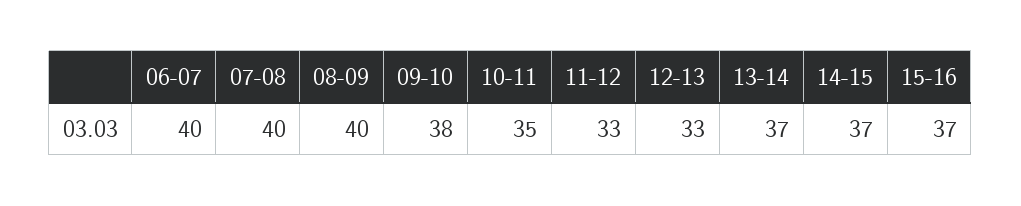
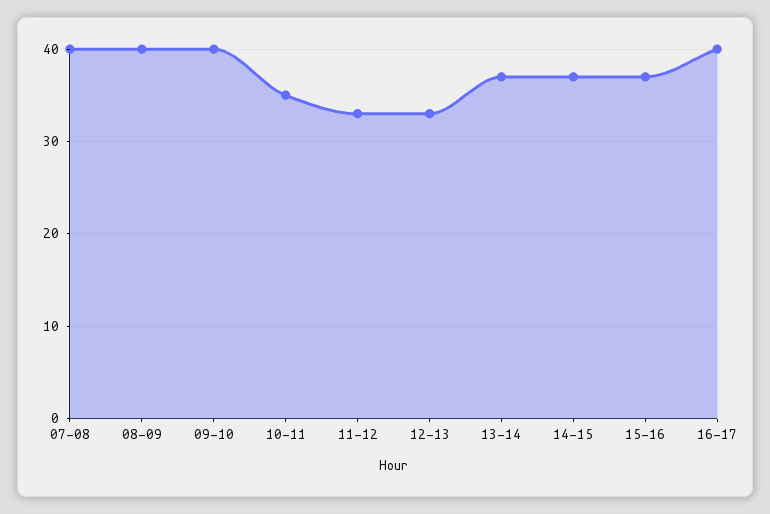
06-07: 40 -> none
09-10: 38 -> 40
16-17: none -> 40

